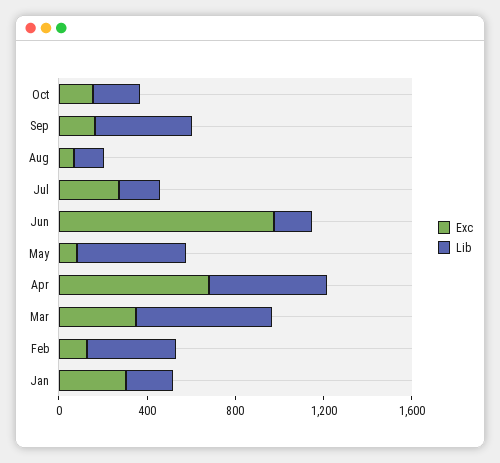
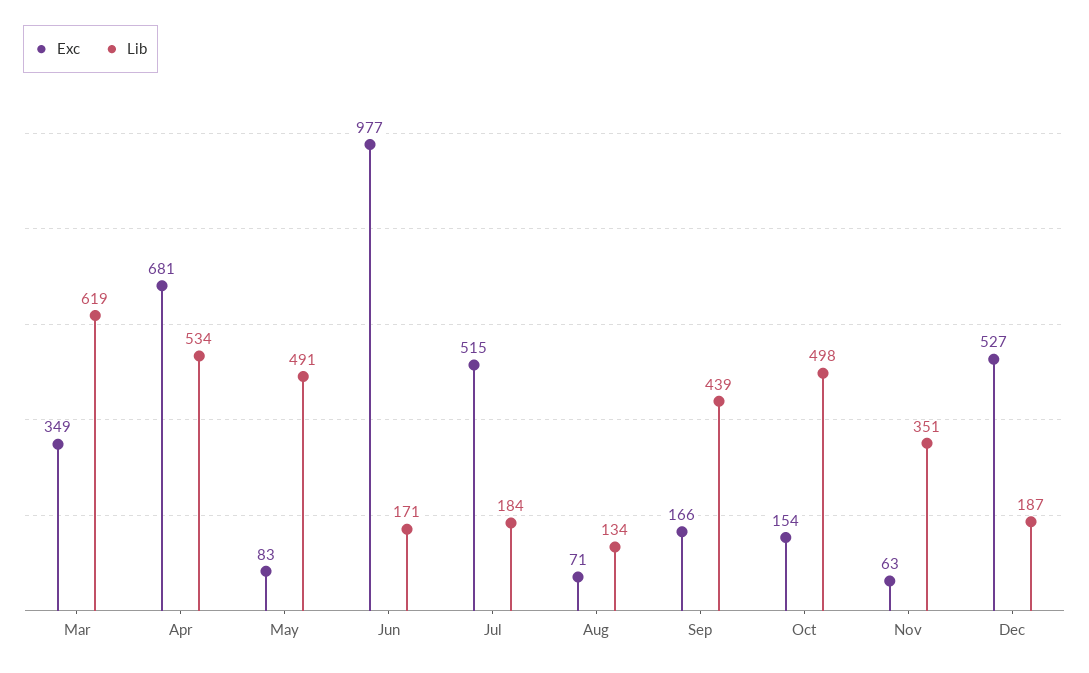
Lib, Oct: 200 -> 498
Exc, Jul: 300 -> 515
Exc, Feb: 100 -> none
Lib, Feb: 400 -> none
Exc, Jan: 300 -> none
Lib, Jan: 200 -> none
Exc, Nov: none -> 63
Lib, Nov: none -> 351
Exc, Dec: none -> 527
Lib, Dec: none -> 187

